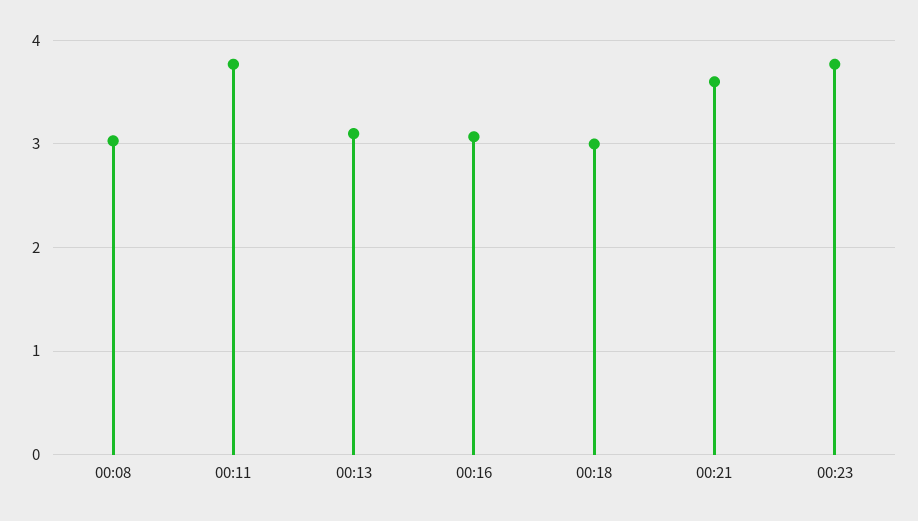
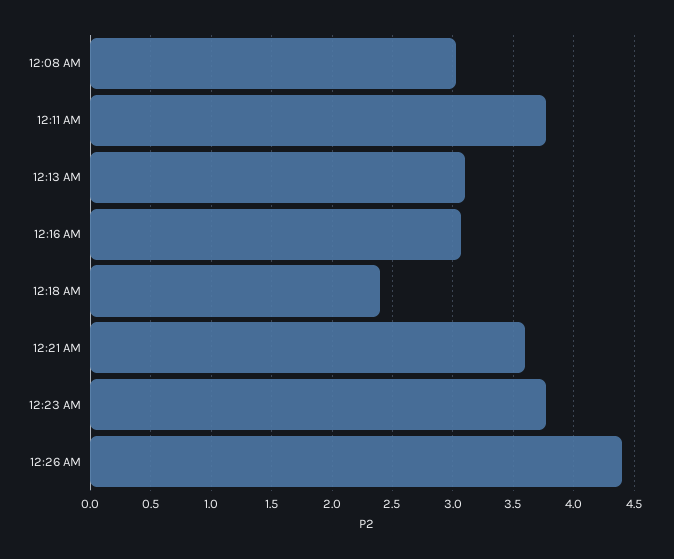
00:18: 3 -> 2.4
12:26 AM: none -> 4.4

